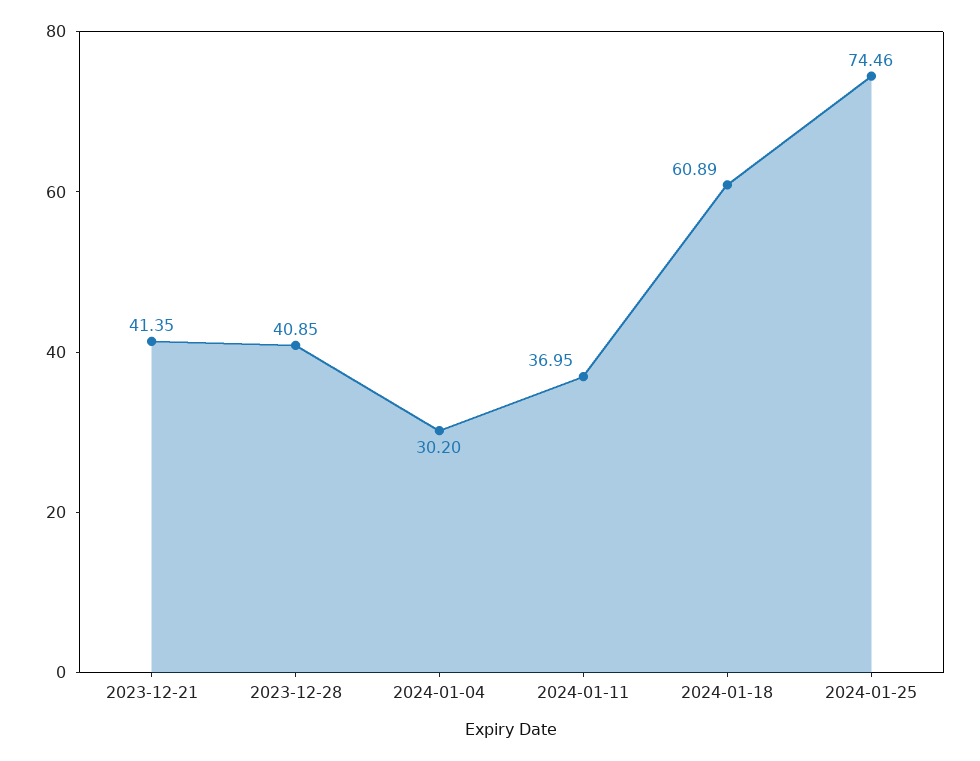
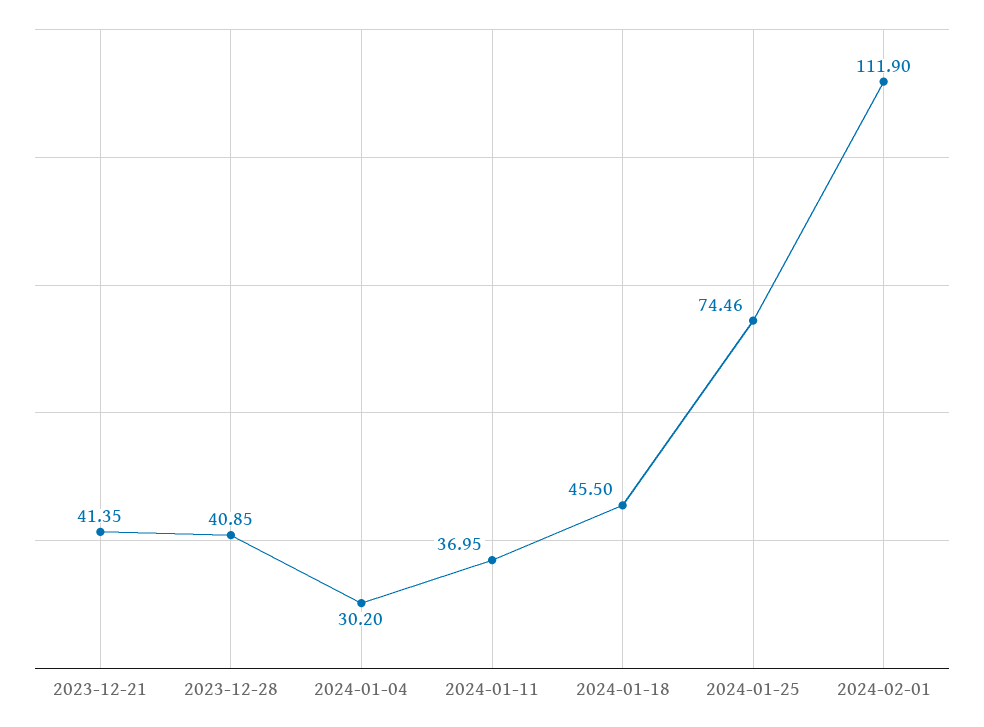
2024-01-18: 60.89 -> 45.5
2024-02-01: none -> 111.9

